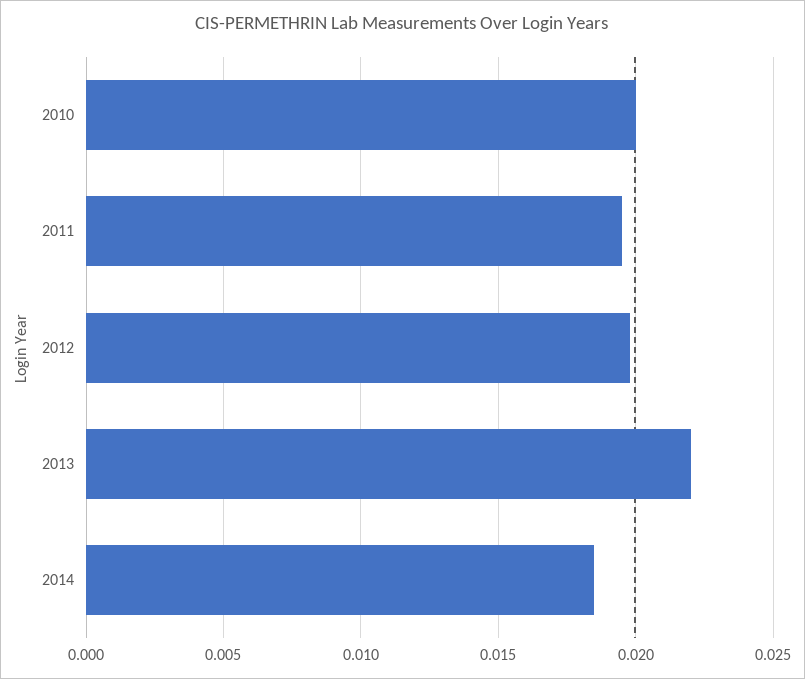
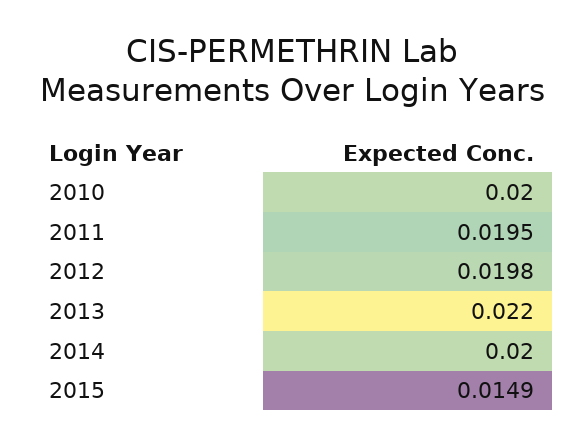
2014: 0.0185 -> 0.02
2015: none -> 0.0149

